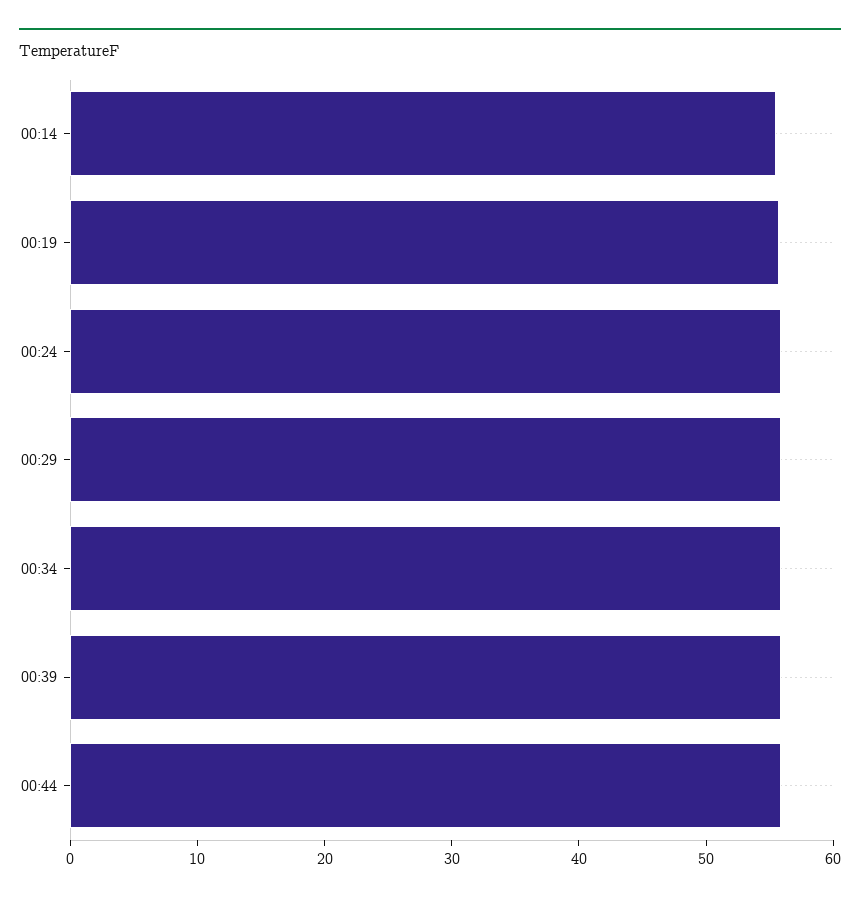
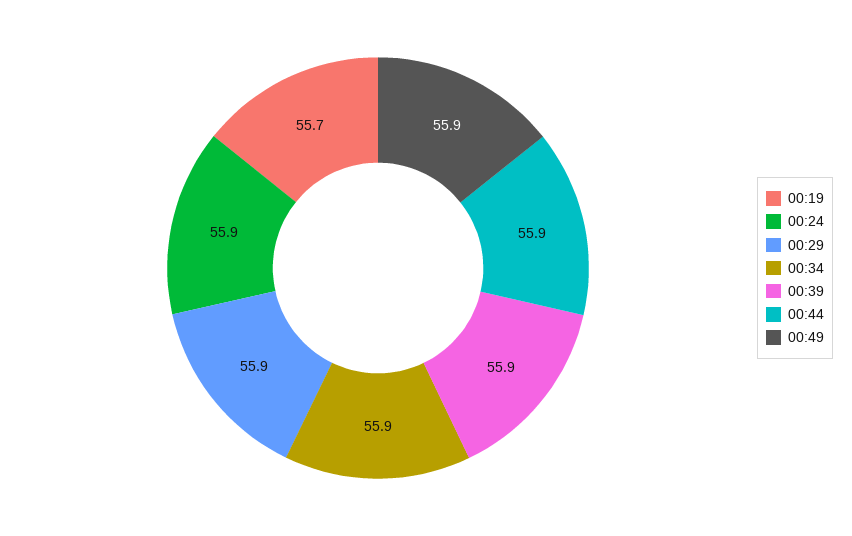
00:14: 56 -> none
00:49: none -> 55.9

